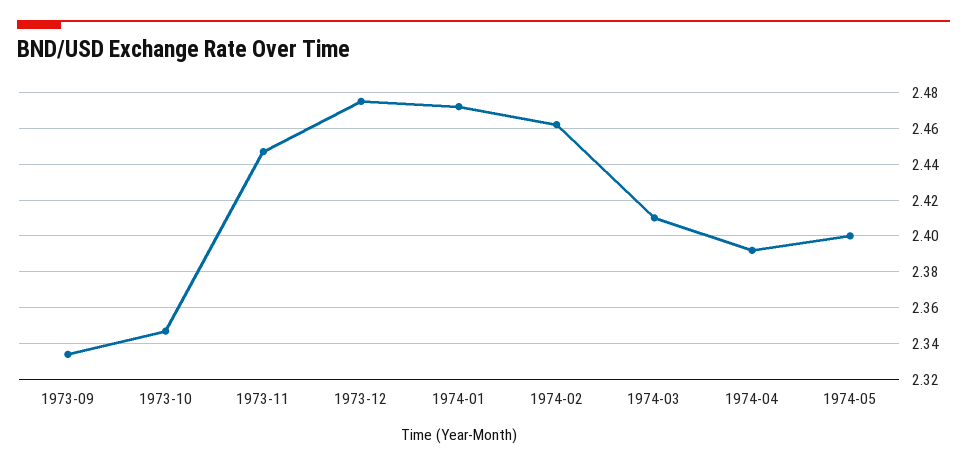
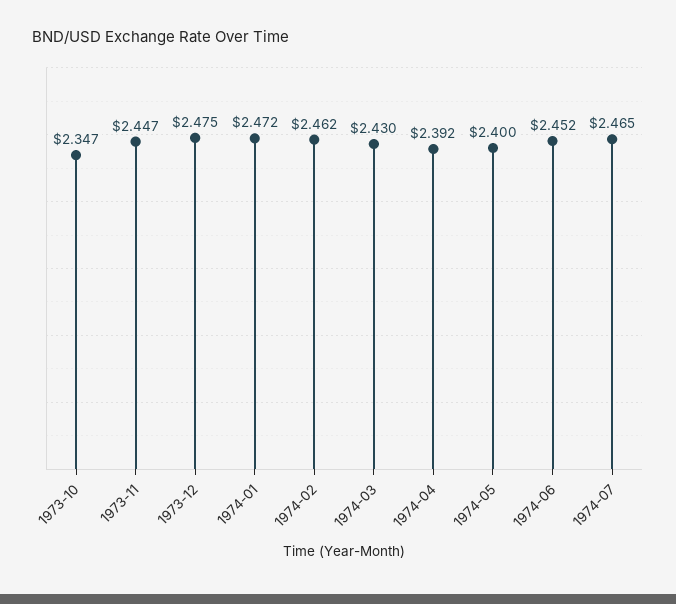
1973-09: 2.335 -> none
1974-03: 2.41 -> 2.43
1974-06: none -> 2.452
1974-07: none -> 2.465

